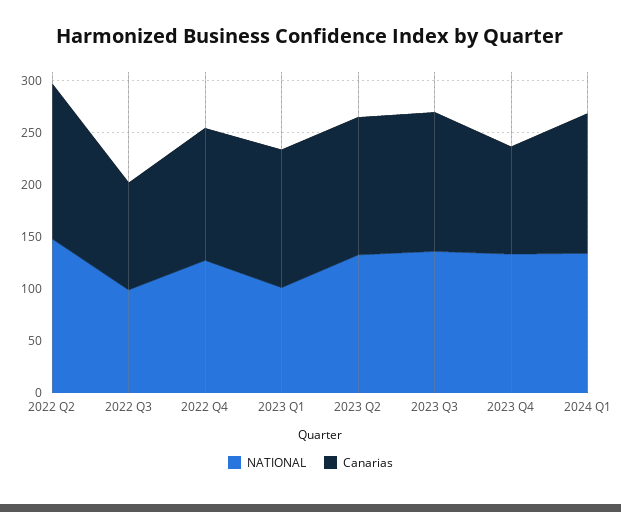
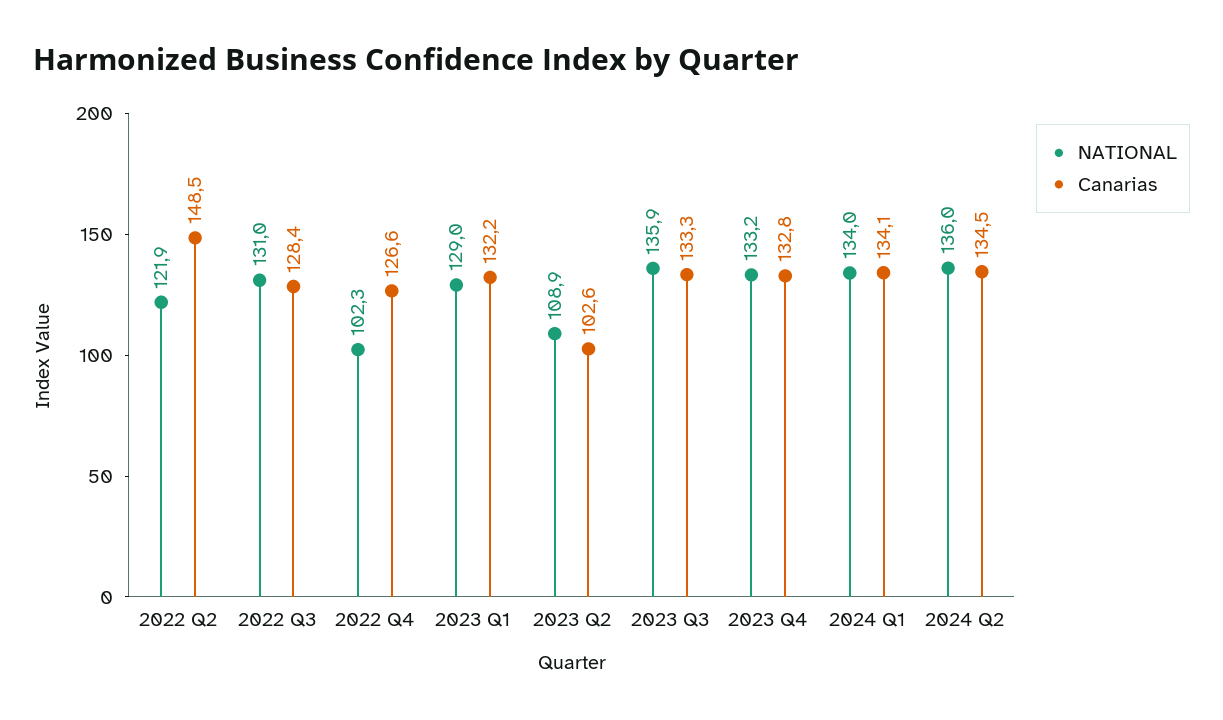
NATIONAL, 2022 Q2: 150 -> 121.9
NATIONAL, 2022 Q3: 100 -> 131
Canarias, 2022 Q3: 100 -> 128.4
NATIONAL, 2022 Q4: 130 -> 102.3
NATIONAL, 2023 Q1: 100 -> 129
NATIONAL, 2023 Q2: 130 -> 108.9
Canarias, 2023 Q2: 130 -> 102.6
Canarias, 2023 Q4: 100 -> 132.8
NATIONAL, 2024 Q2: none -> 136
Canarias, 2024 Q2: none -> 134.5

